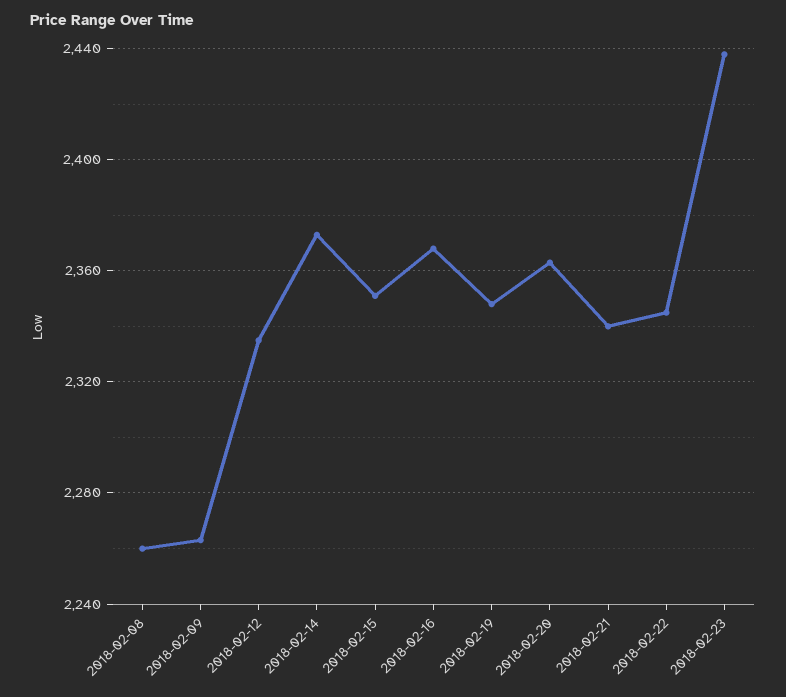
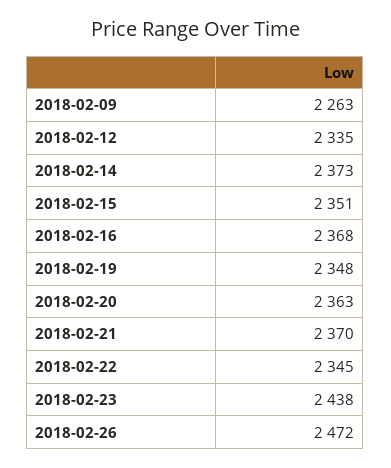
2018-02-08: 2260 -> none
2018-02-21: 2340 -> 2370
2018-02-26: none -> 2472

